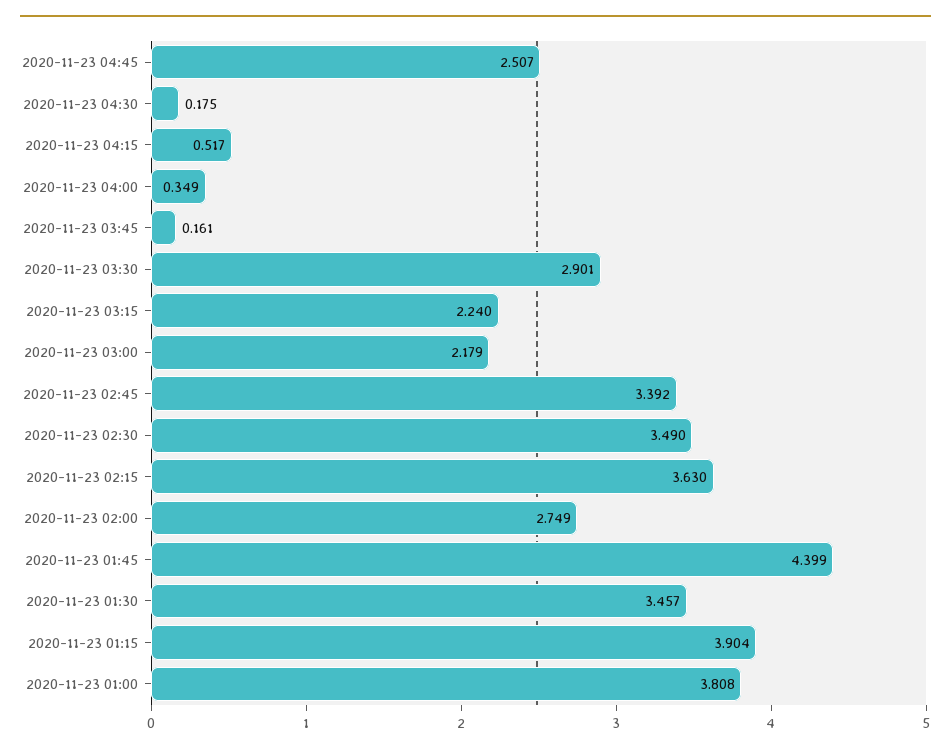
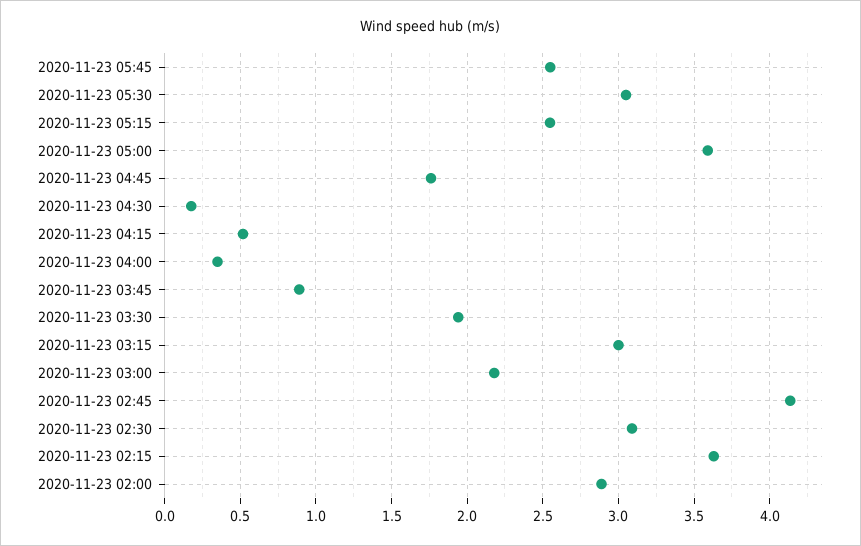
2020-11-23 04:45: 2.507 -> 1.75
2020-11-23 03:45: 0.161 -> 0.9
2020-11-23 03:30: 2.901 -> 1.95
2020-11-23 03:15: 2.24 -> 3
2020-11-23 02:45: 3.392 -> 4.15
2020-11-23 02:30: 3.49 -> 3.1
2020-11-23 02:00: 2.749 -> 2.9
2020-11-23 01:45: 4.399 -> none
2020-11-23 01:30: 3.457 -> none
2020-11-23 01:15: 3.904 -> none
2020-11-23 01:00: 3.808 -> none
2020-11-23 05:45: none -> 2.55
2020-11-23 05:30: none -> 3.05
2020-11-23 05:15: none -> 2.55
2020-11-23 05:00: none -> 3.6

